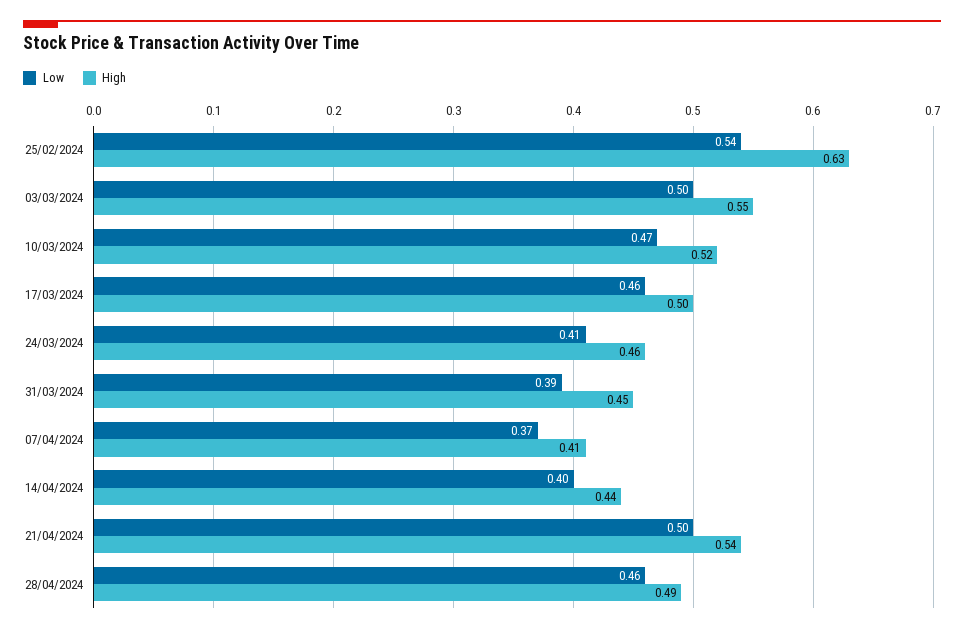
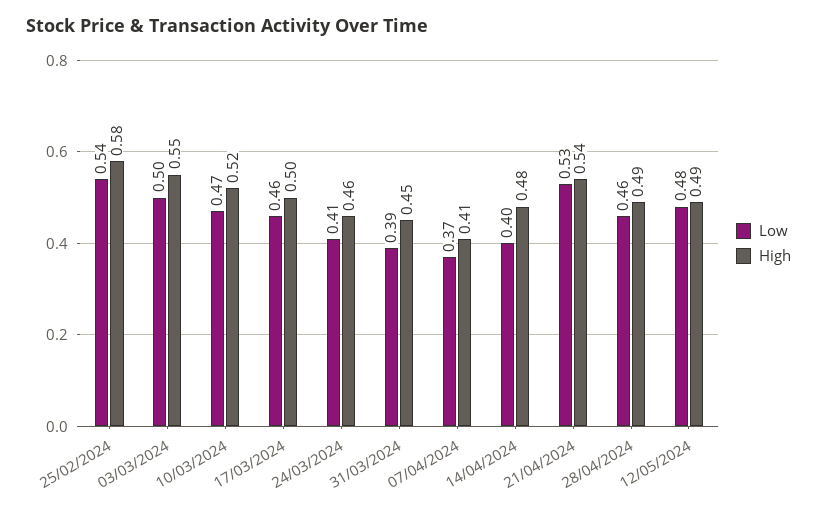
High, 25/02/2024: 0.63 -> 0.58
High, 14/04/2024: 0.44 -> 0.48
Low, 21/04/2024: 0.5 -> 0.53
Low, 12/05/2024: none -> 0.48
High, 12/05/2024: none -> 0.49

